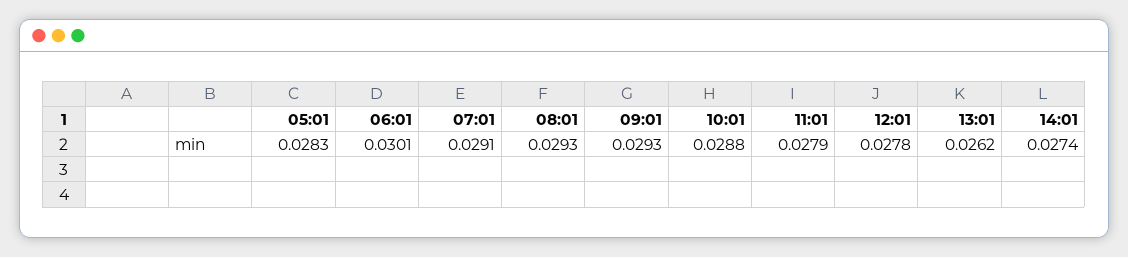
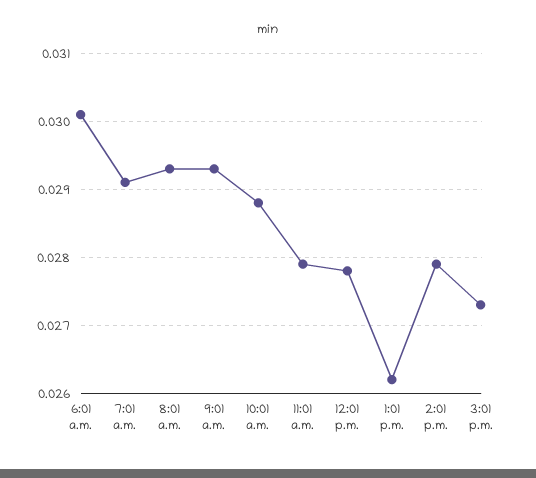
05:01: 0.0283 -> none
14:01: 0.0274 -> 0.0279
3:01 p.m.: none -> 0.0273

